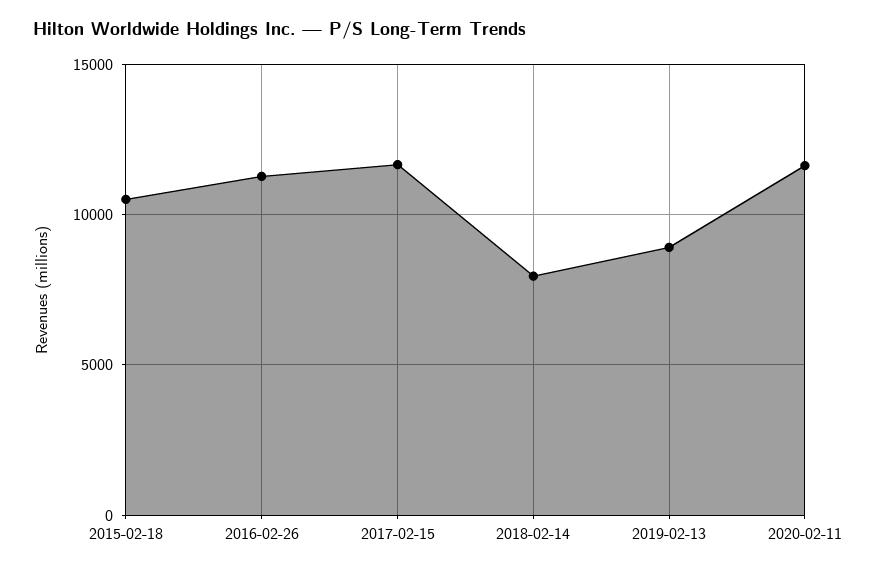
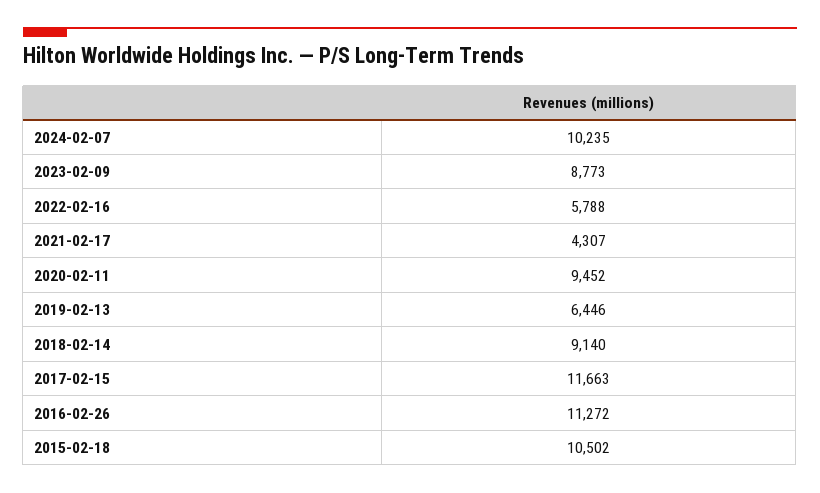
2018-02-14: 8000 -> 9140
2019-02-13: 9000 -> 6446
2020-02-11: 11500 -> 9452
2024-02-07: none -> 10235
2023-02-09: none -> 8773
2022-02-16: none -> 5788
2021-02-17: none -> 4307

